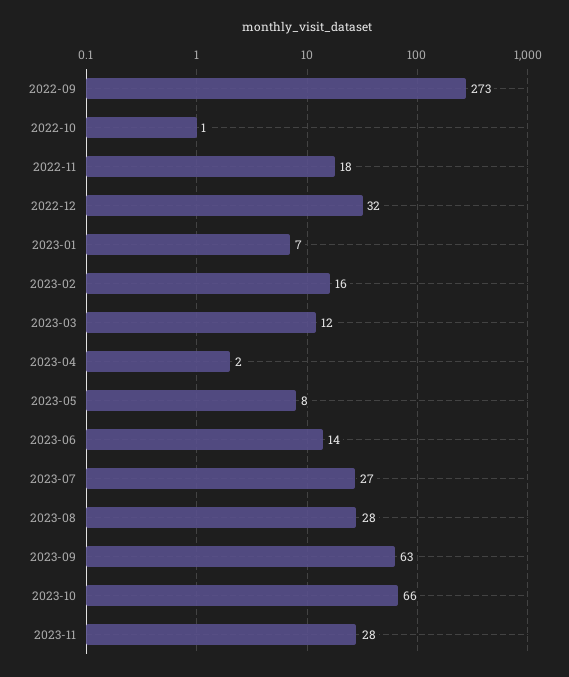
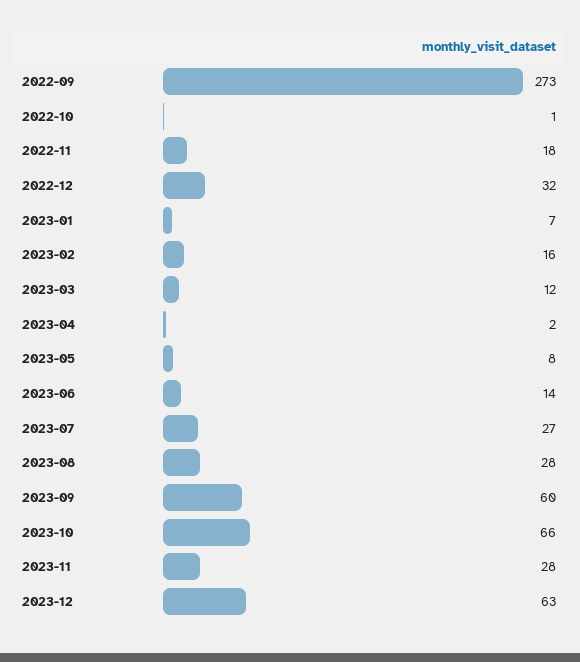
2023-09: 63 -> 60
2023-12: none -> 63

